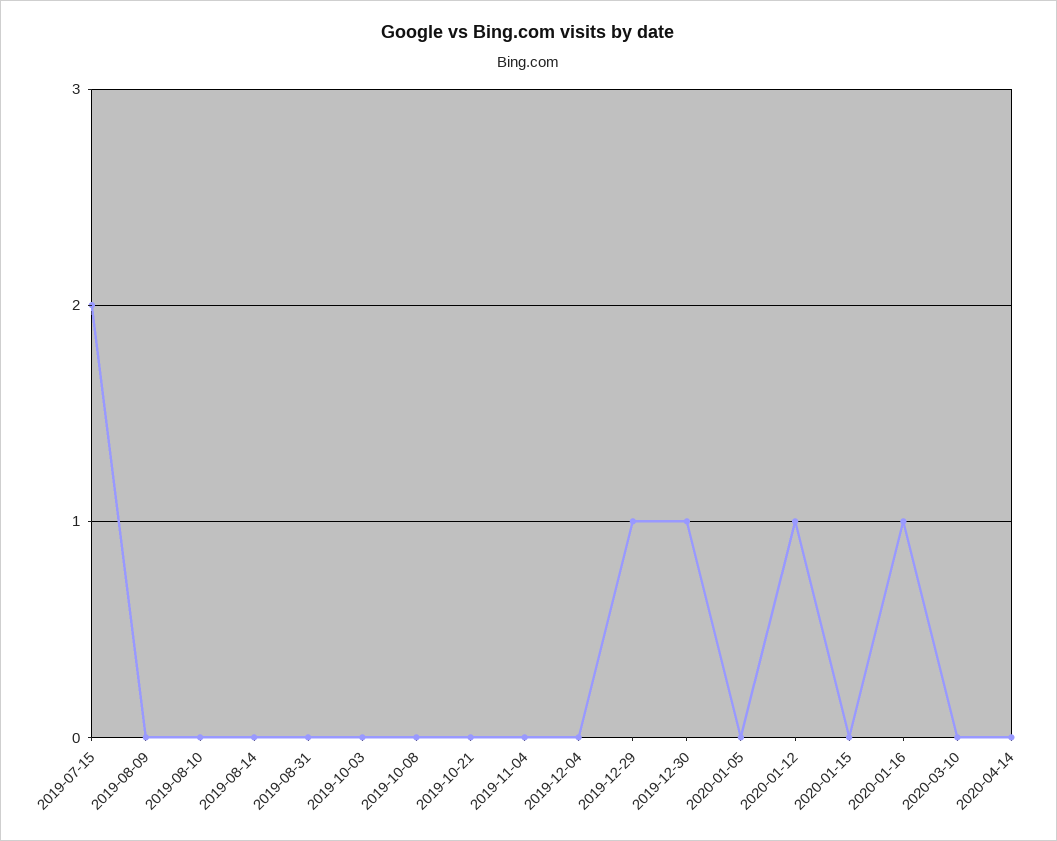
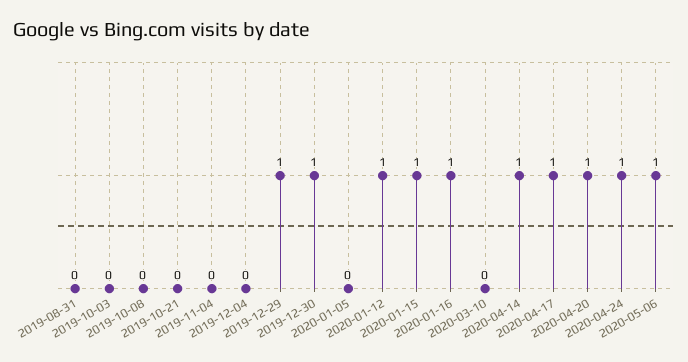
2019-07-15: 2 -> none
2019-08-09: 0 -> none
2019-08-10: 0 -> none
2019-08-14: 0 -> none
2020-01-15: 0 -> 1
2020-04-14: 0 -> 1
2020-04-17: none -> 1
2020-04-20: none -> 1
2020-04-24: none -> 1
2020-05-06: none -> 1

